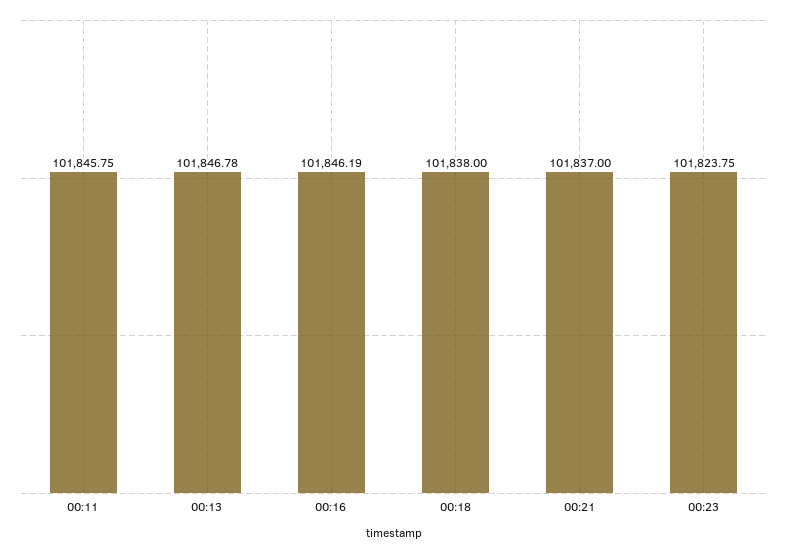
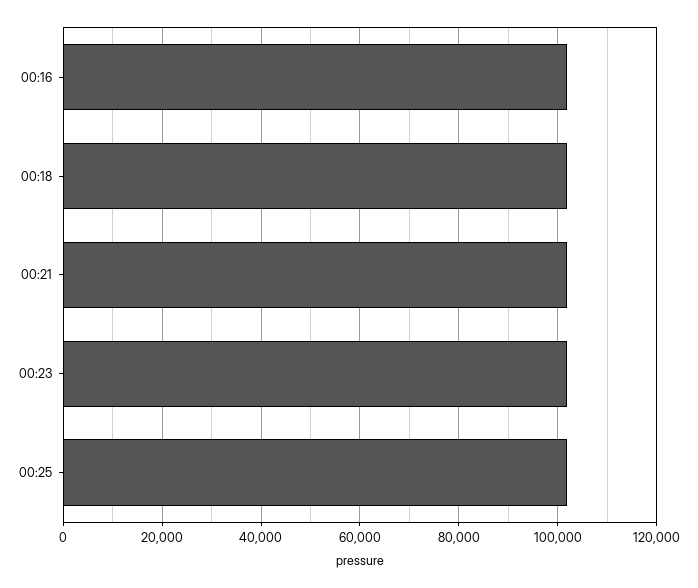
00:11: 101845.75 -> none
00:13: 101846.78 -> none
00:25: none -> 102000

